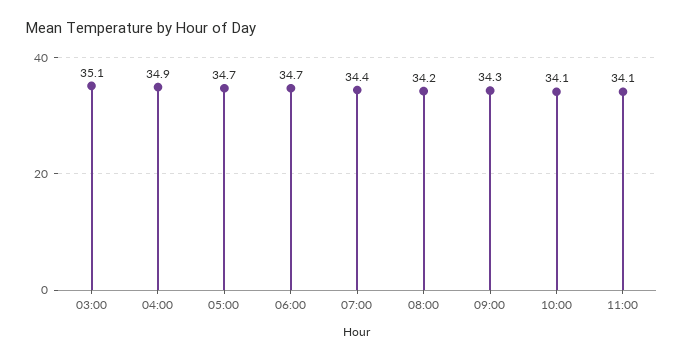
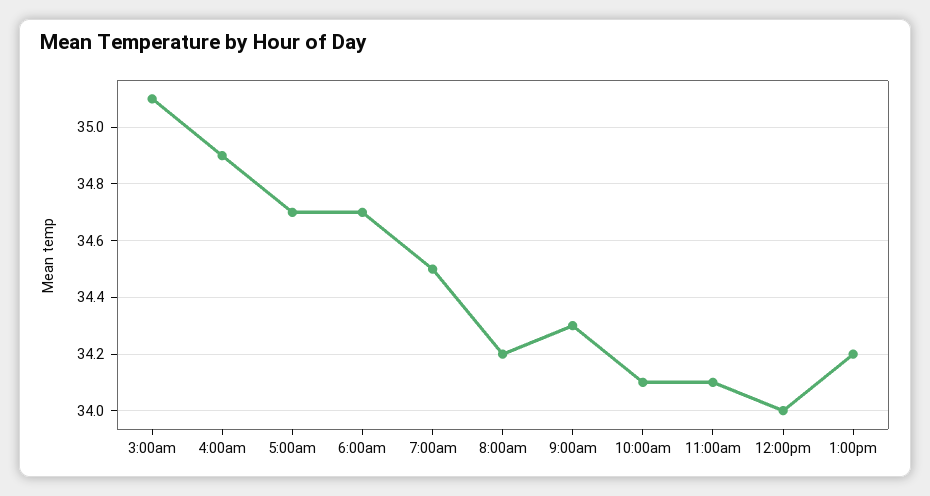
07:00: 34.4 -> 34.5
12:00pm: none -> 34
1:00pm: none -> 34.2

